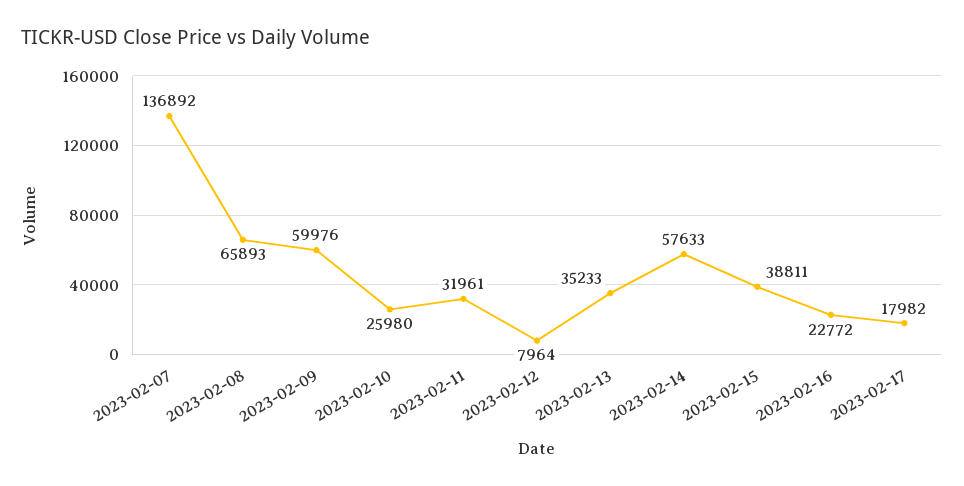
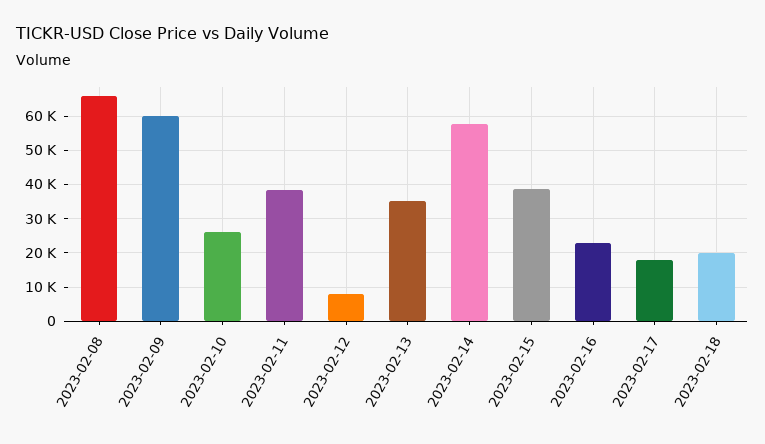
2023-02-07: 136892 -> none
2023-02-11: 31961 -> 38000
2023-02-18: none -> 20000

